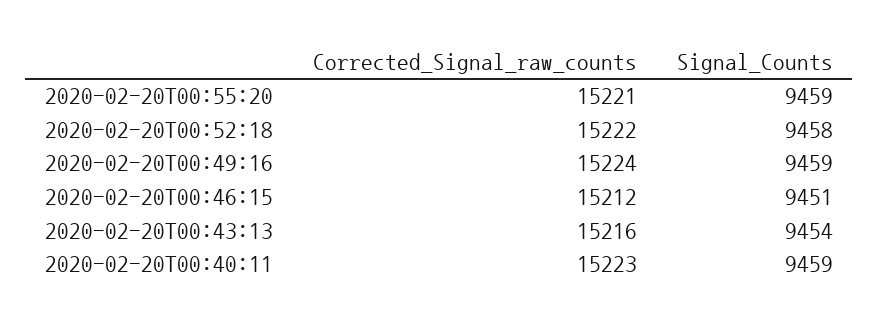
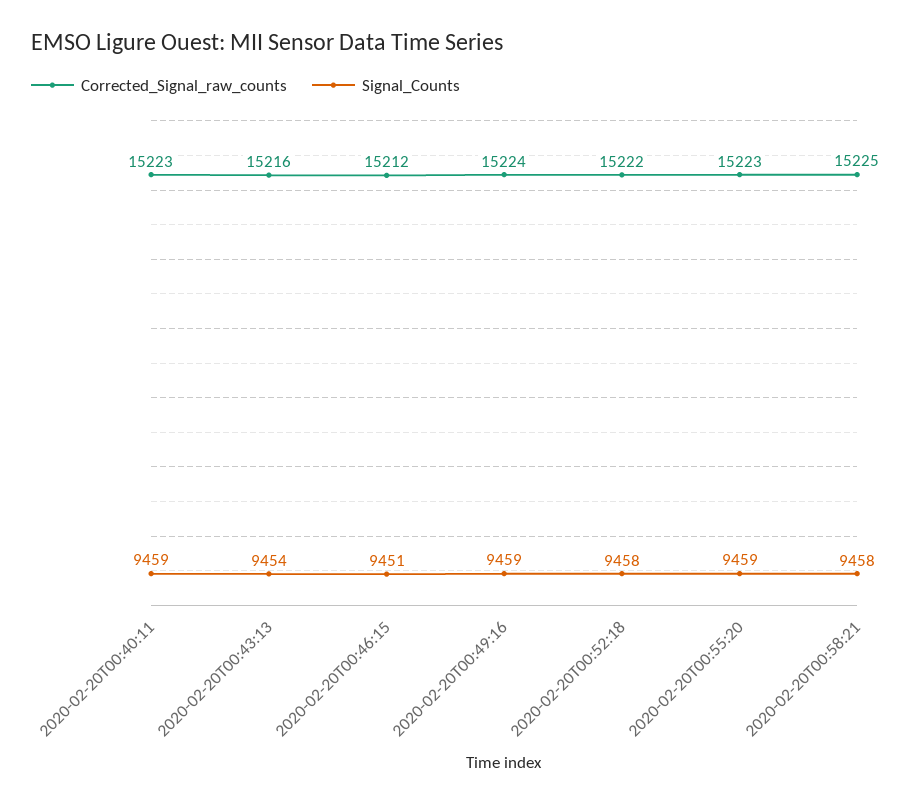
Corrected_Signal_raw_counts, 2020-02-20T00:55:20: 15221 -> 15223
Corrected_Signal_raw_counts, 2020-02-20T00:58:21: none -> 15225
Signal_Counts, 2020-02-20T00:58:21: none -> 9458

